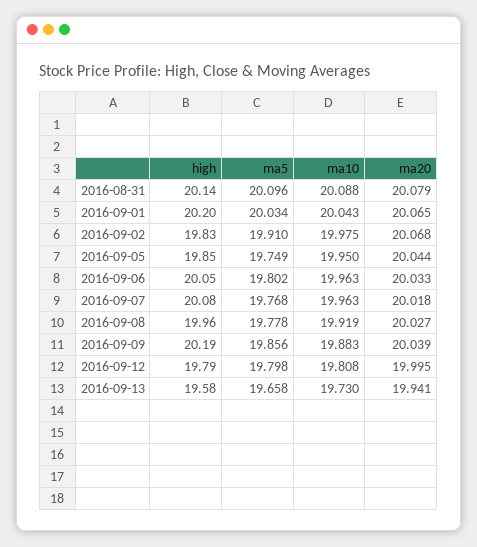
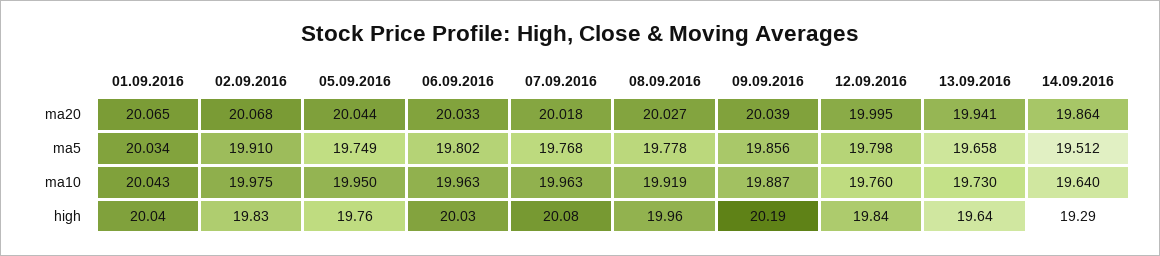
high, 2016-08-31: 20.14 -> none
ma5, 2016-08-31: 20.096 -> none
ma10, 2016-08-31: 20.088 -> none
ma20, 2016-08-31: 20.079 -> none
high, 2016-09-01: 20.2 -> 20.04
high, 2016-09-05: 19.85 -> 19.76
high, 2016-09-06: 20.05 -> 20.03
ma10, 2016-09-09: 19.883 -> 19.887
high, 2016-09-12: 19.79 -> 19.84
ma10, 2016-09-12: 19.808 -> 19.76
high, 2016-09-13: 19.58 -> 19.64
ma20, 14.09.2016: none -> 19.864
ma5, 14.09.2016: none -> 19.512
ma10, 14.09.2016: none -> 19.64
high, 14.09.2016: none -> 19.29

